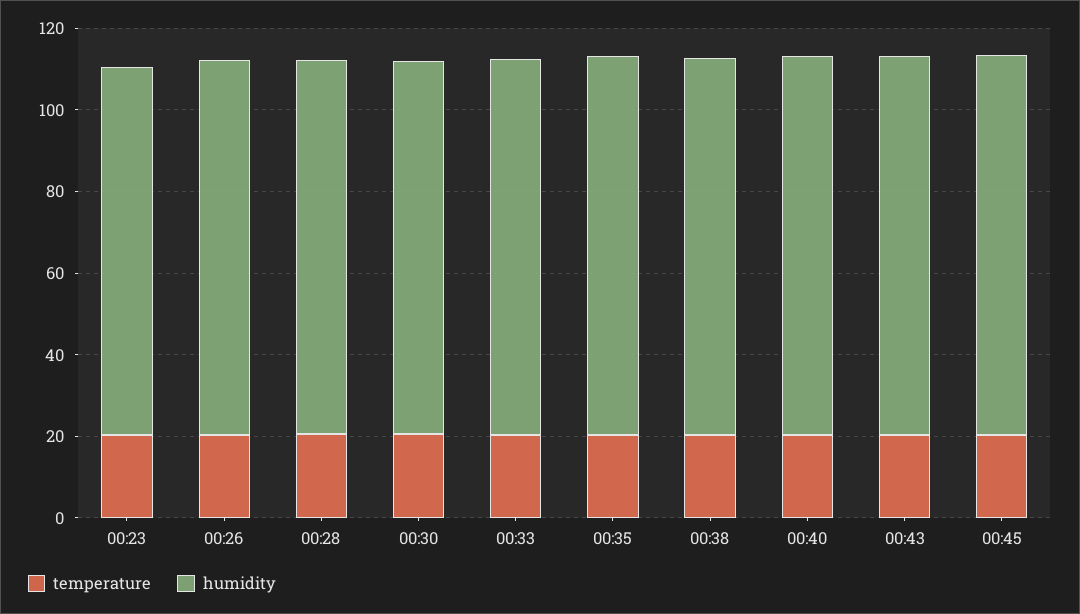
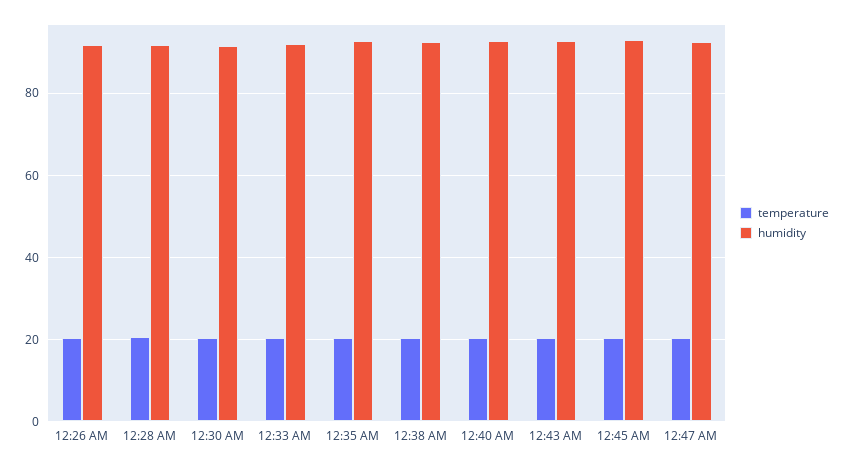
temperature, 00:23: 20 -> none
humidity, 00:23: 90 -> none
temperature, 12:47 AM: none -> 20
humidity, 12:47 AM: none -> 92

